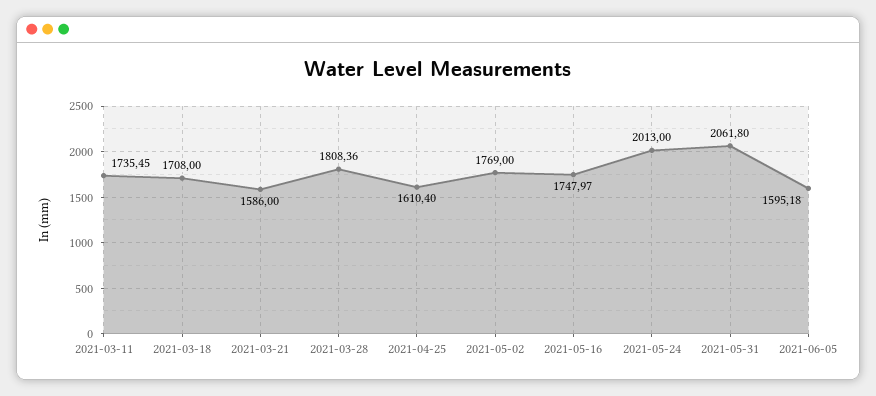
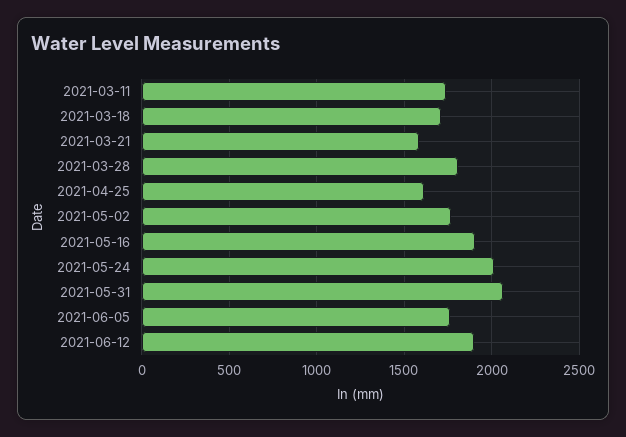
2021-05-16: 1747.97 -> 1900
2021-06-05: 1595.18 -> 1750
2021-06-12: none -> 1900

